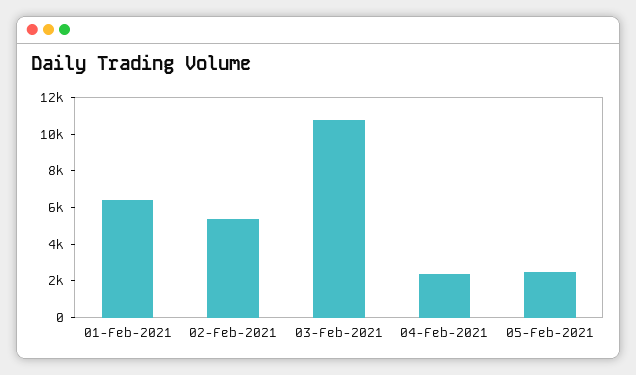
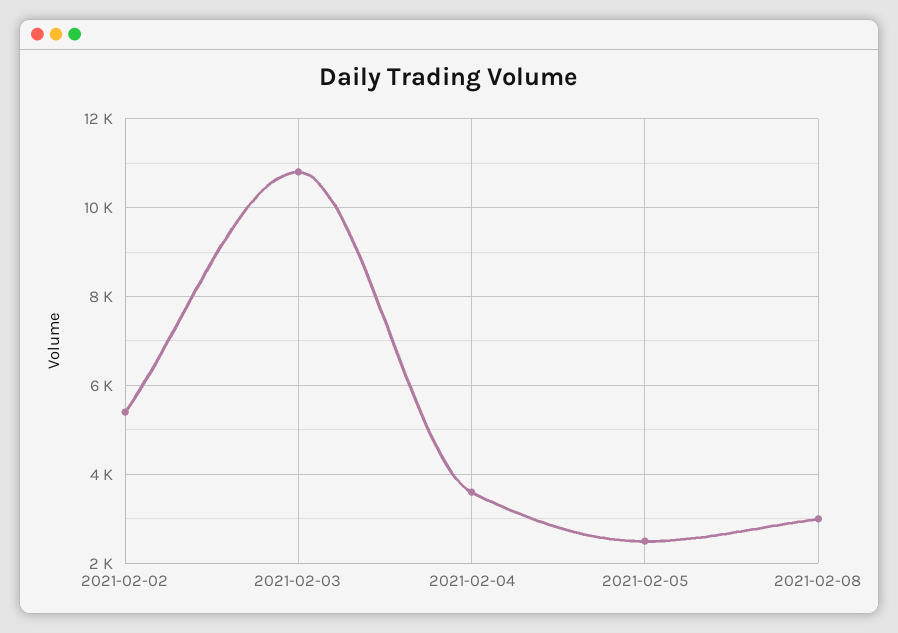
01-Feb-2021: 6500 -> none
04-Feb-2021: 2500 -> 3600
2021-02-08: none -> 3000

